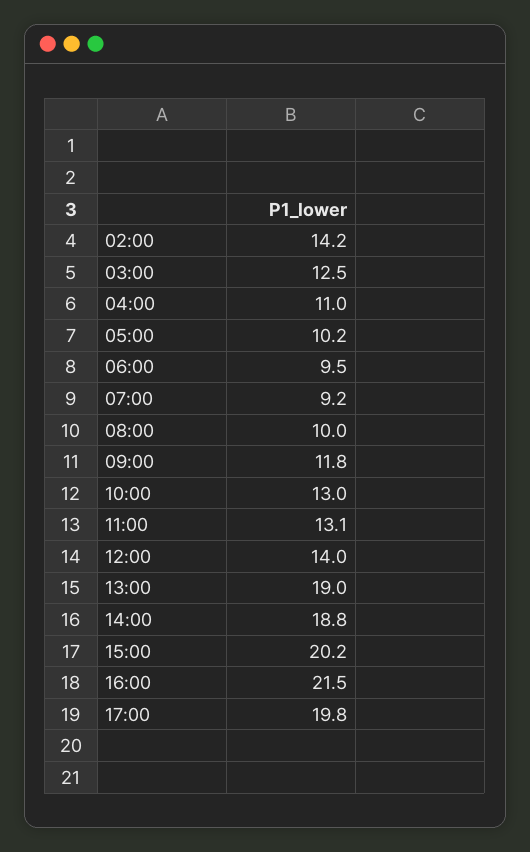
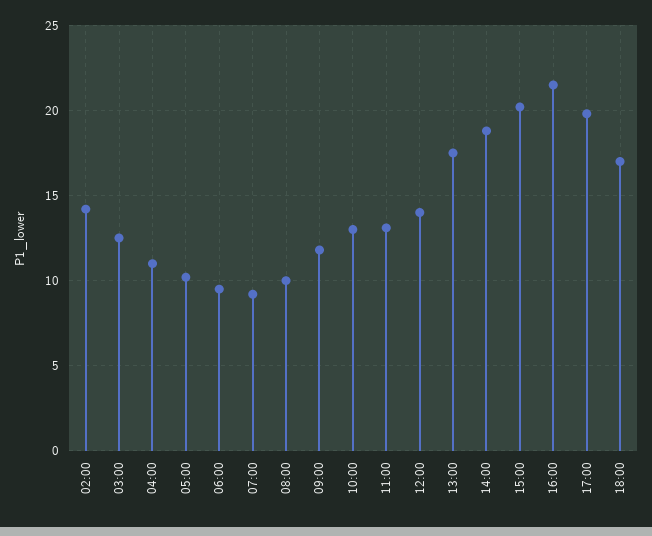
13:00: 19 -> 17.5
18:00: none -> 17

